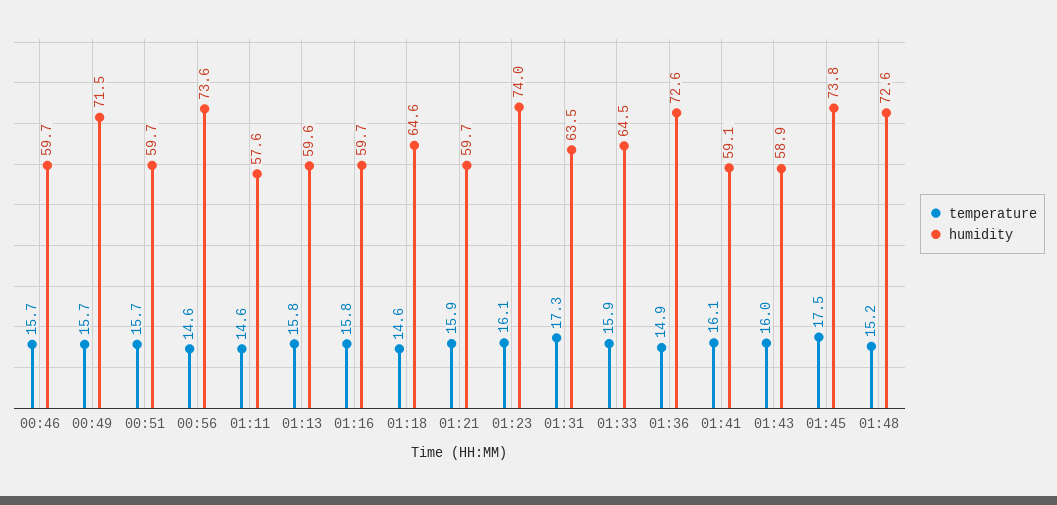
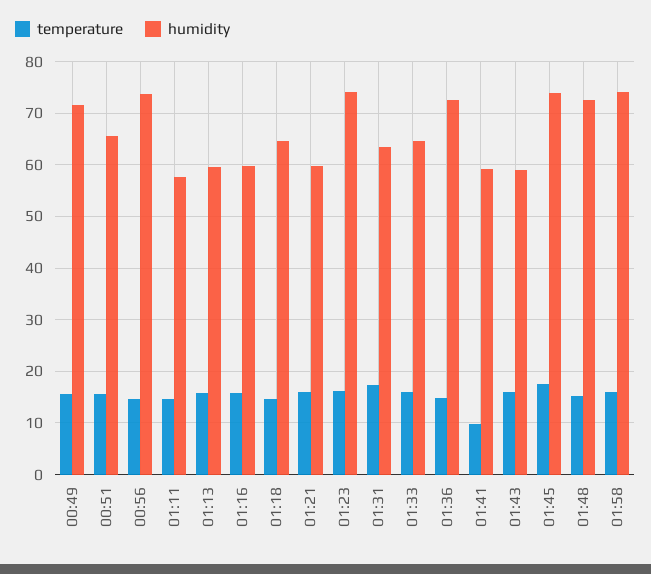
temperature, 00:46: 15.7 -> none
humidity, 00:46: 59.7 -> none
humidity, 00:51: 59.7 -> 66
temperature, 01:41: 16.1 -> 10
temperature, 01:58: none -> 16
humidity, 01:58: none -> 74

